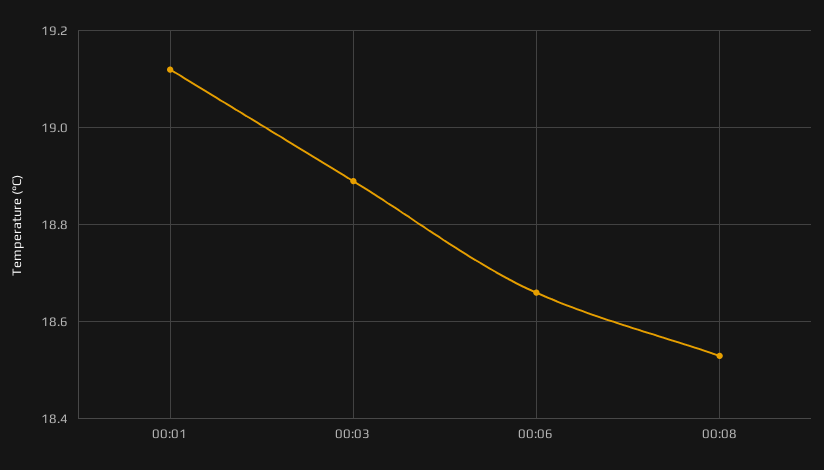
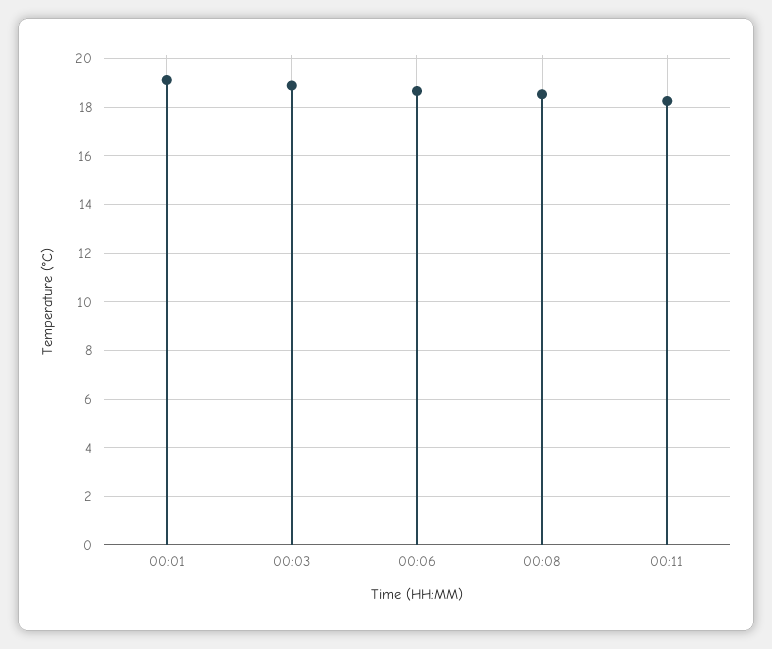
00:11: none -> 18.25

